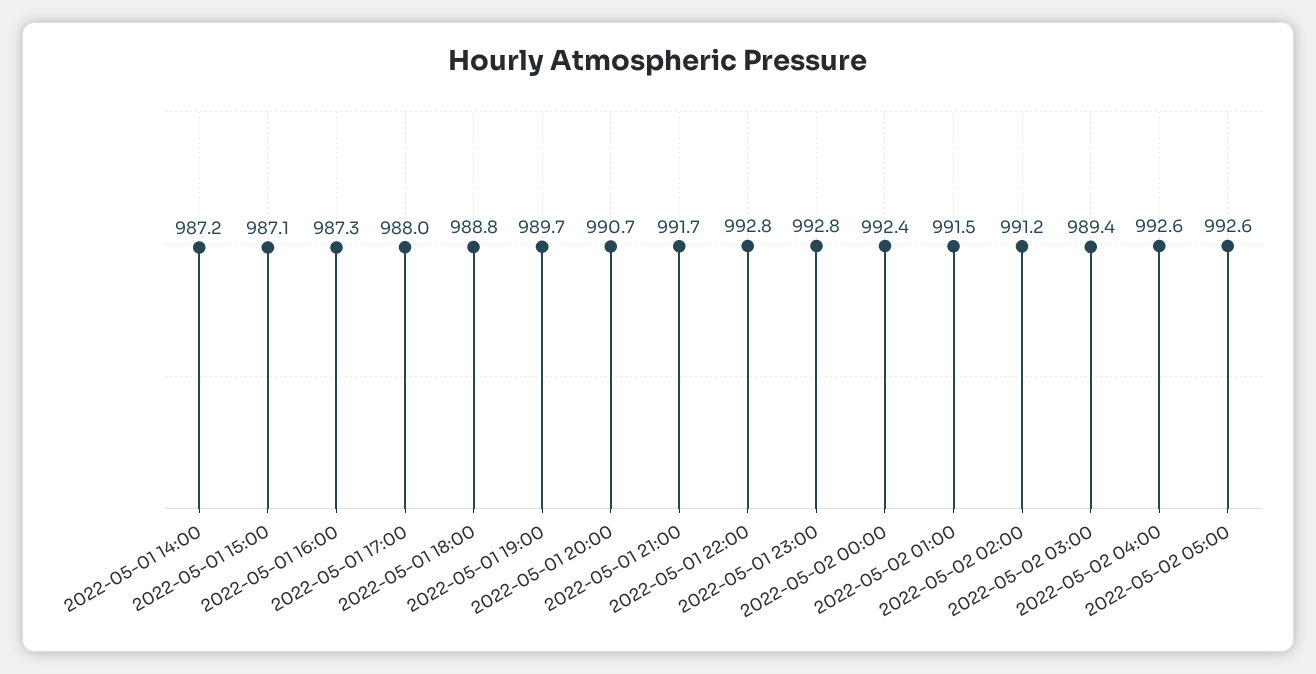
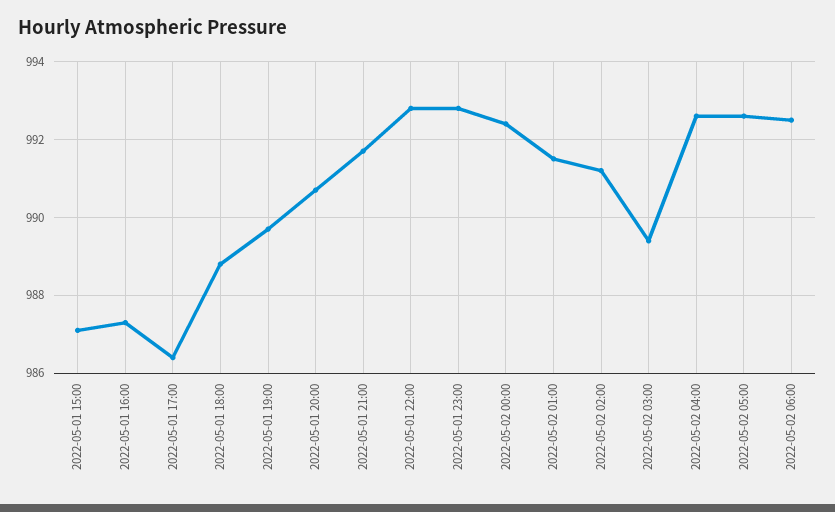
2022-05-01 14:00: 987.2 -> none
2022-05-01 17:00: 988 -> 986.5
2022-05-02 06:00: none -> 992.5

